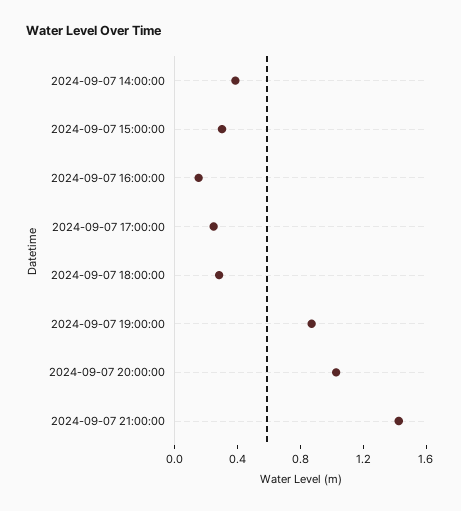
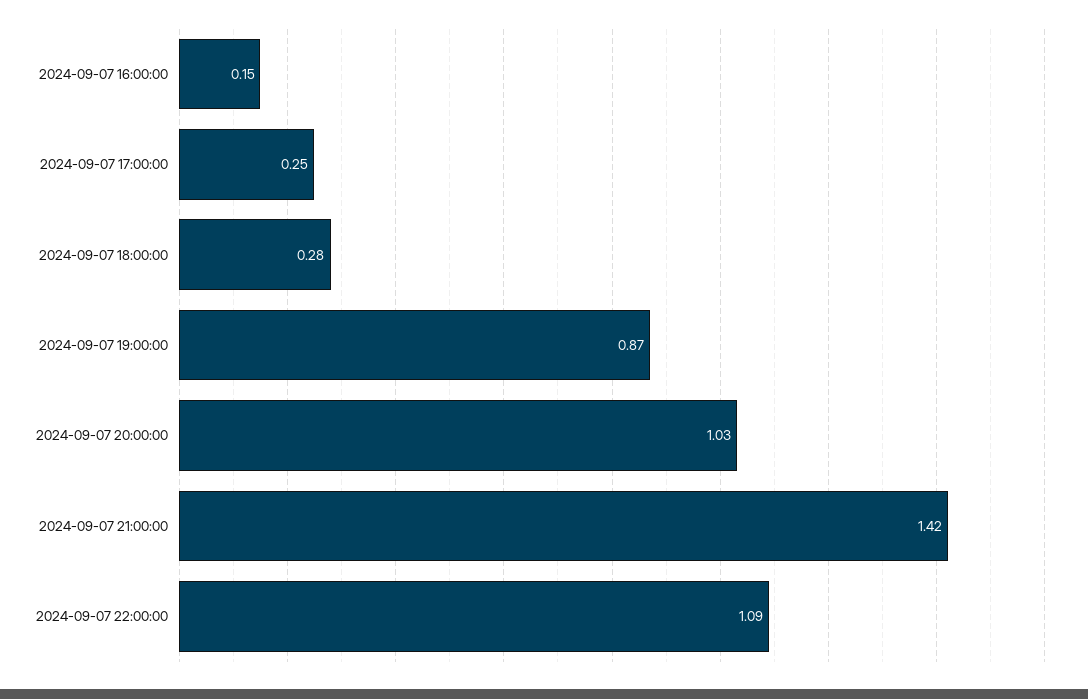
2024-09-07 14:00:00: 0.4 -> none
2024-09-07 15:00:00: 0.3 -> none
2024-09-07 22:00:00: none -> 1.09

